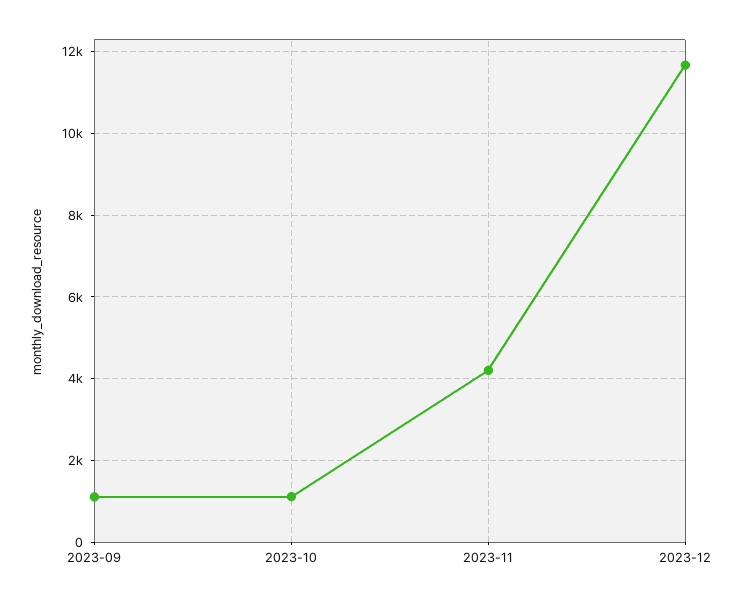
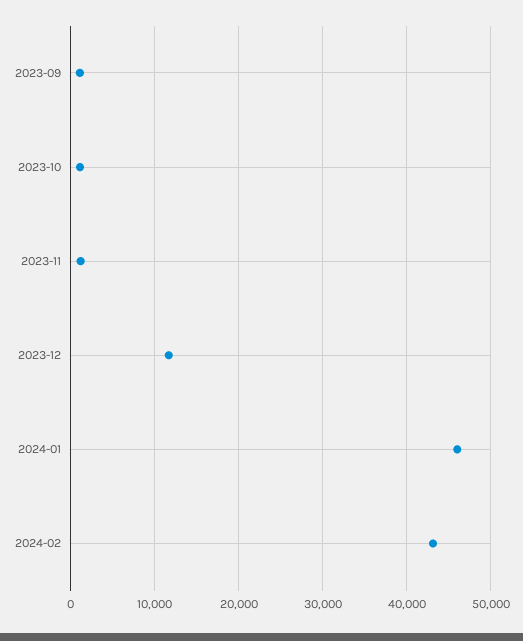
2023-11: 4200 -> 1000
2024-01: none -> 46000
2024-02: none -> 43000

